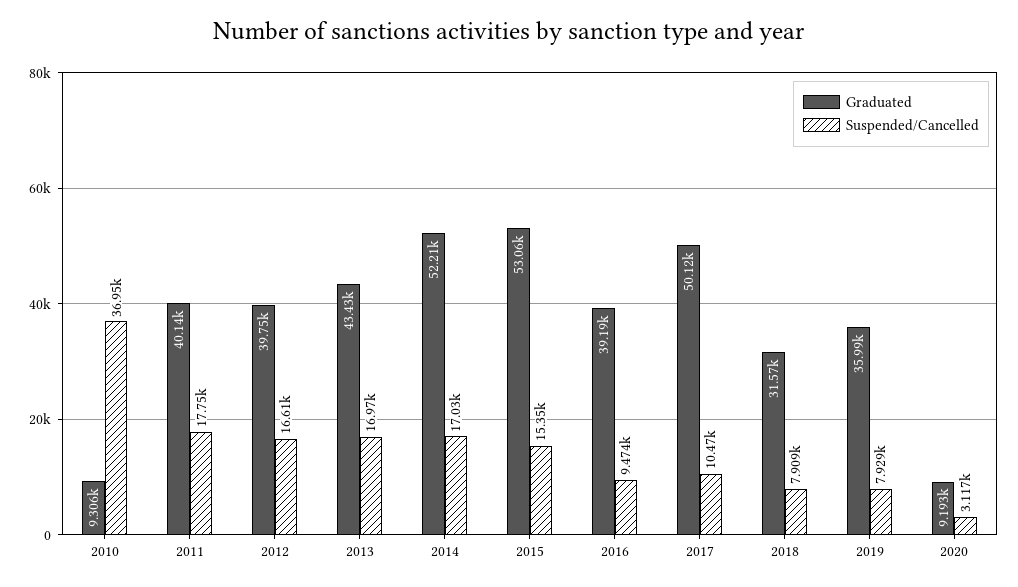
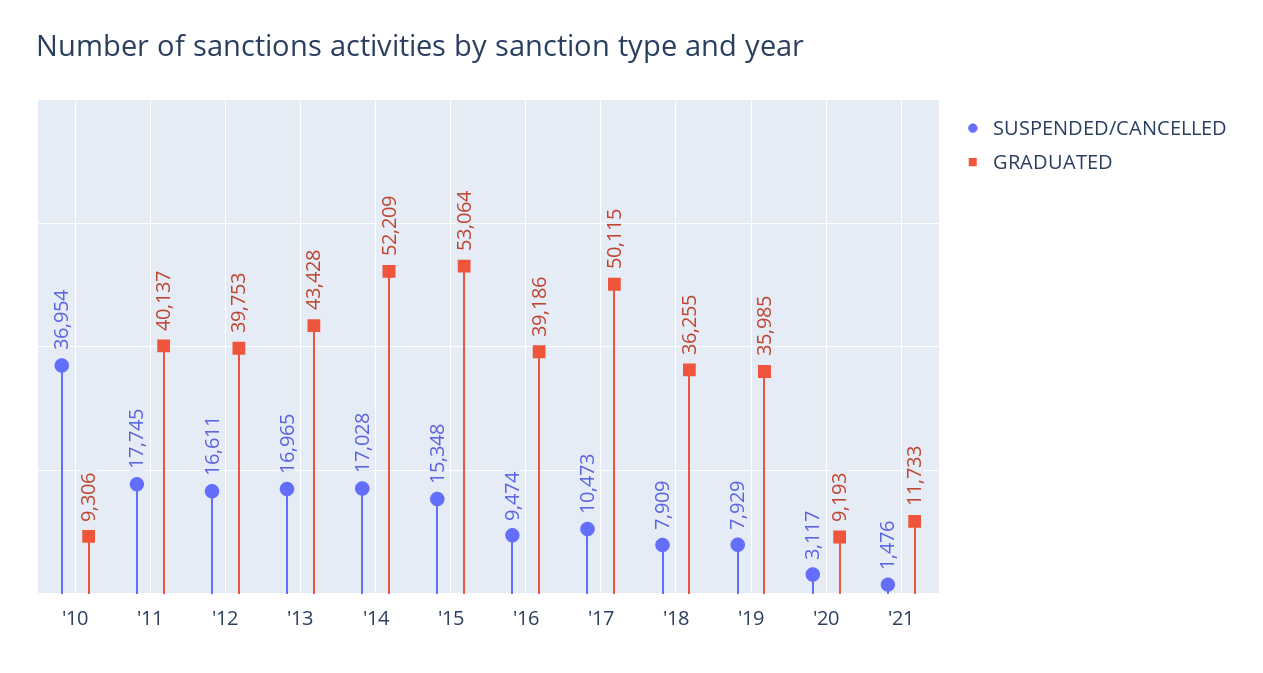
Graduated, 2018: 31570 -> 36255
Suspended/Cancelled, '21: none -> 1476
Graduated, '21: none -> 11733

